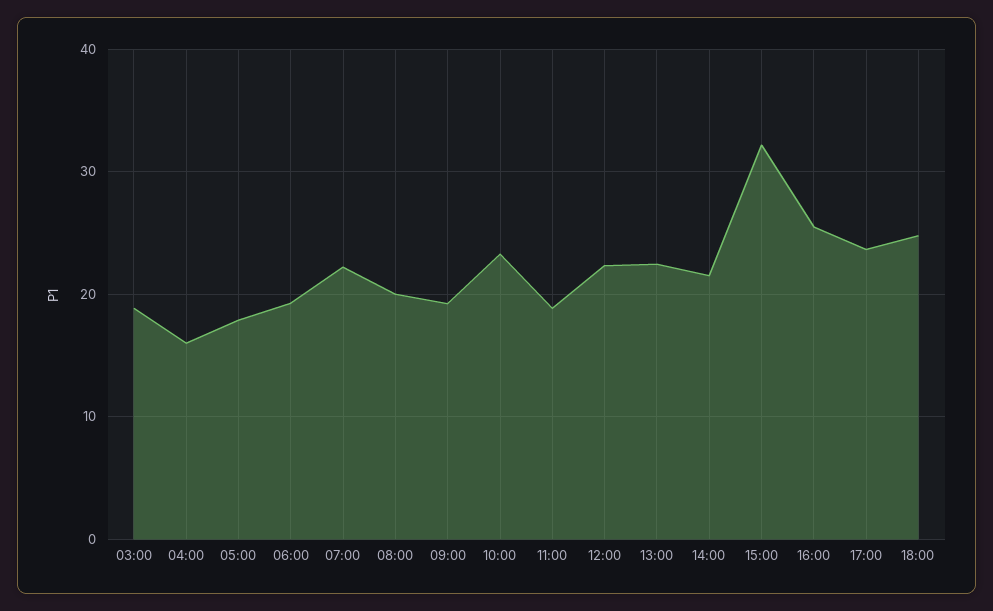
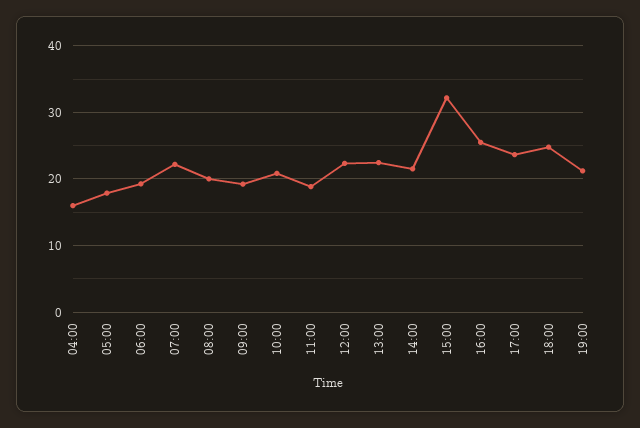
03:00: 19 -> none
10:00: 23 -> 21
19:00: none -> 21

